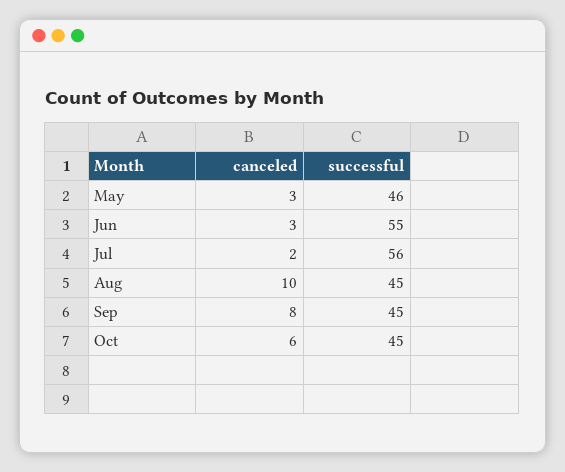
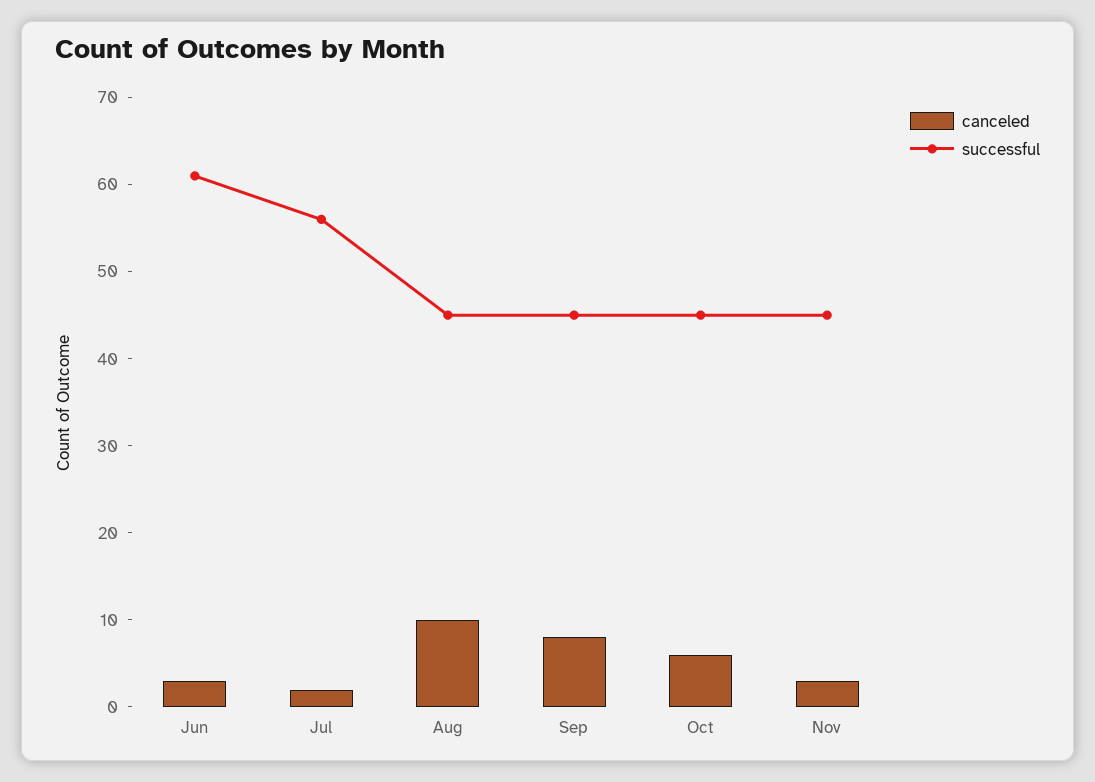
canceled, May: 3 -> none
successful, May: 46 -> none
successful, Jun: 55 -> 61
canceled, Nov: none -> 3
successful, Nov: none -> 45

